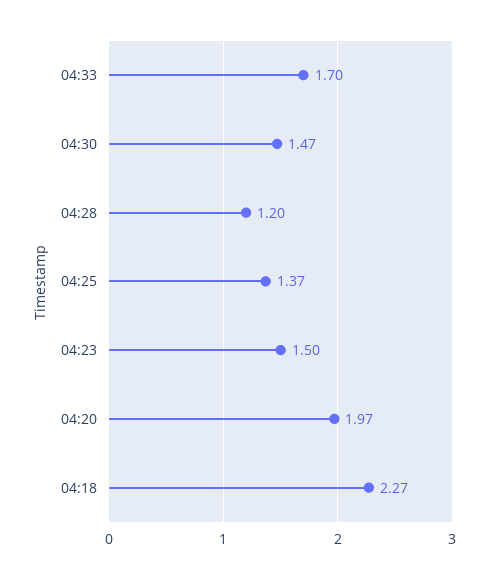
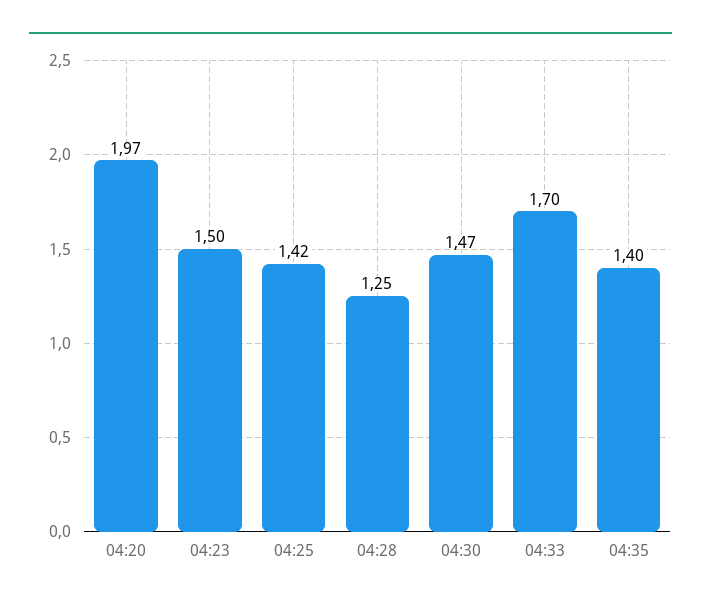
04:28: 1.2 -> 1.25
04:25: 1.37 -> 1.42
04:18: 2.27 -> none
04:35: none -> 1.4

